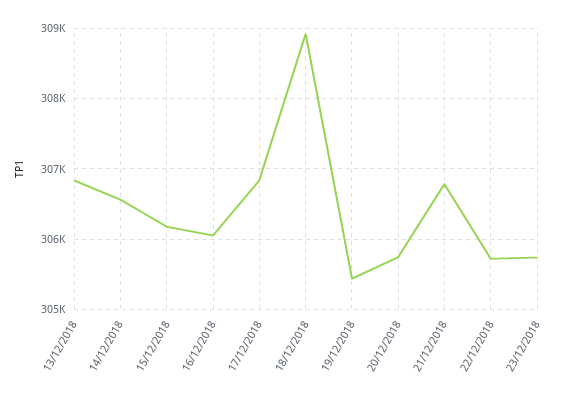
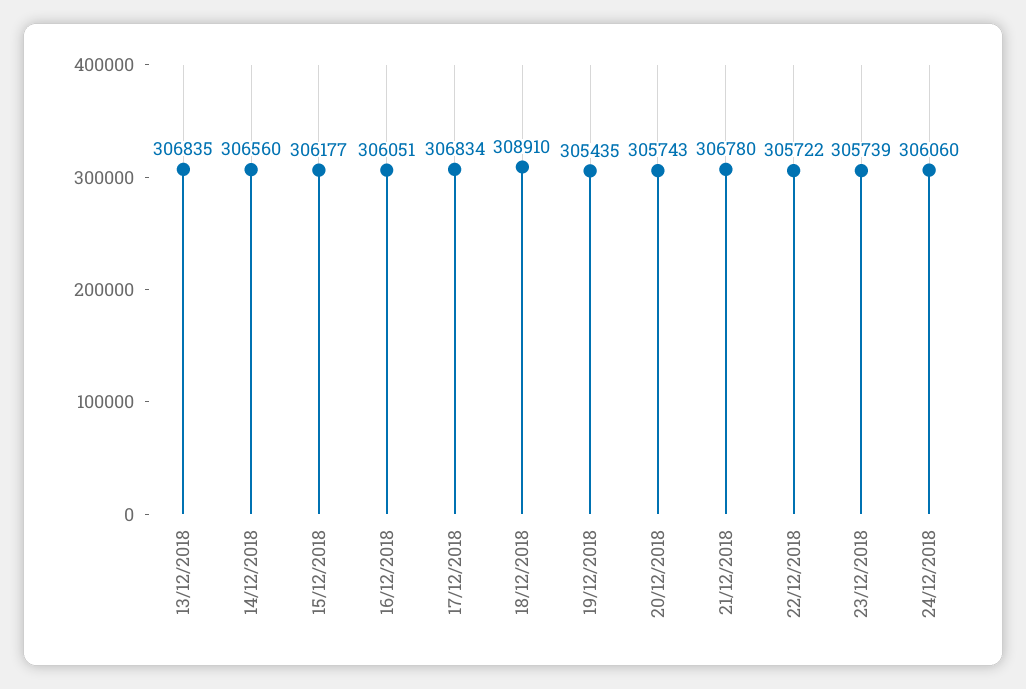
24/12/2018: none -> 306060

